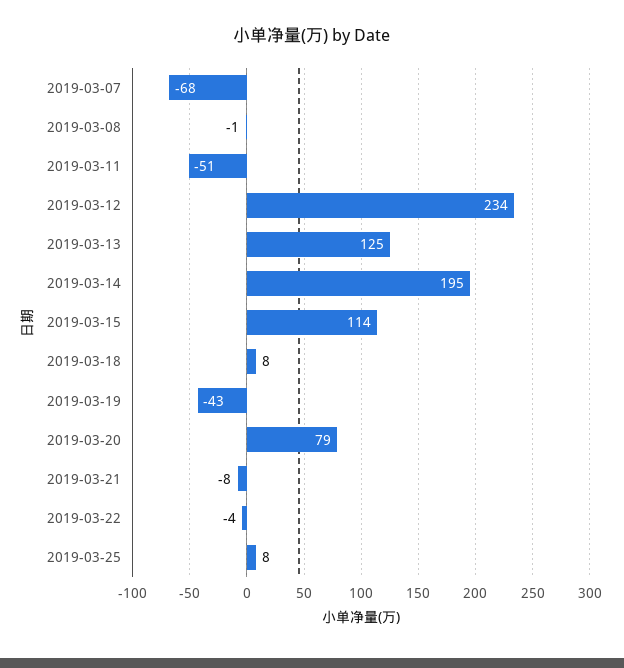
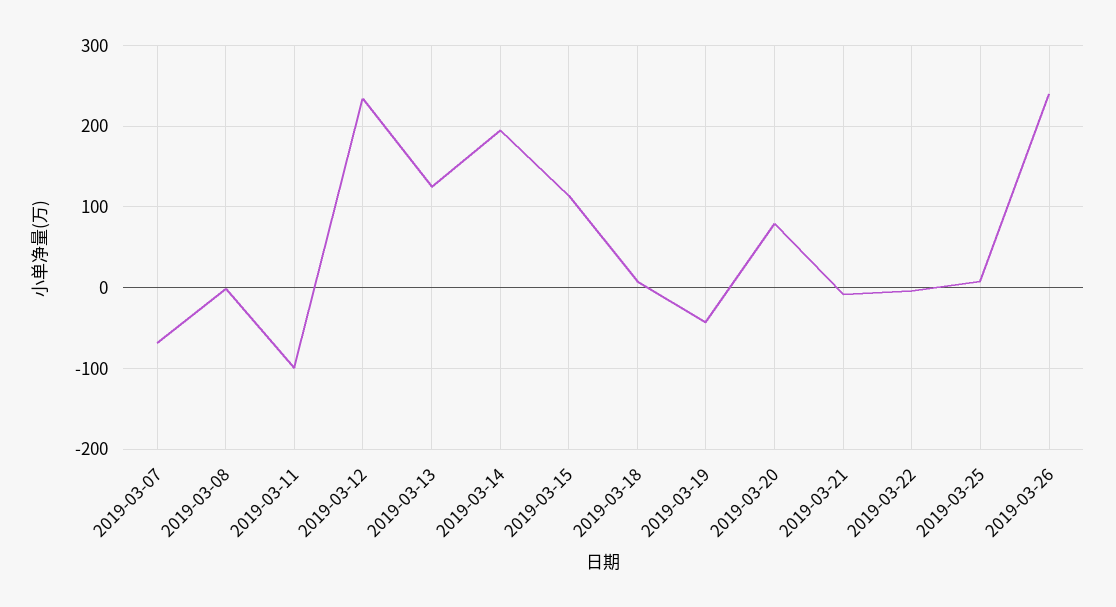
2019-03-11: -51 -> -100
2019-03-26: none -> 240

